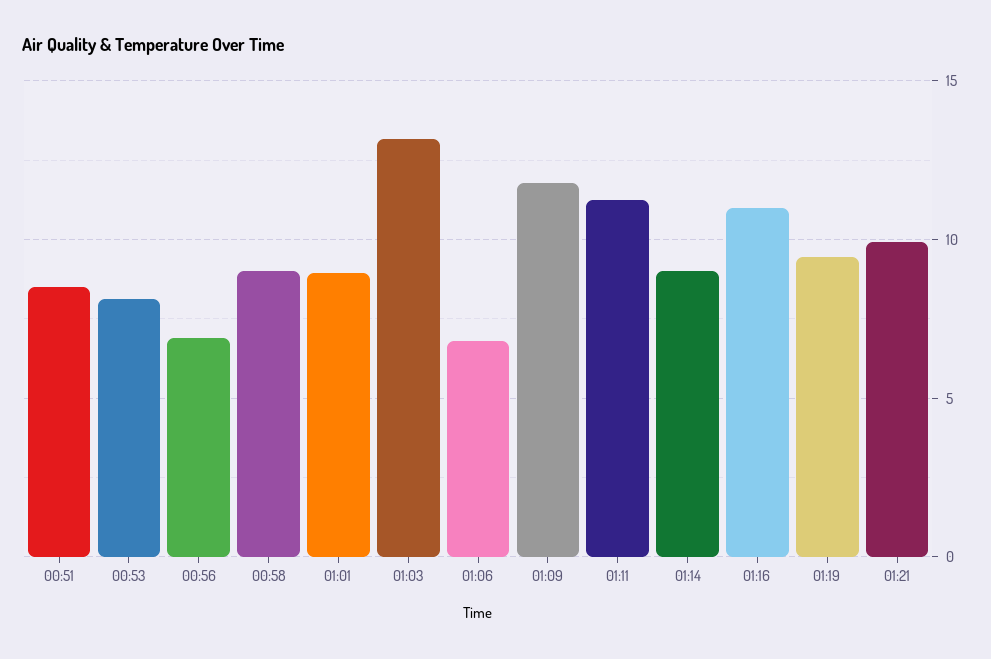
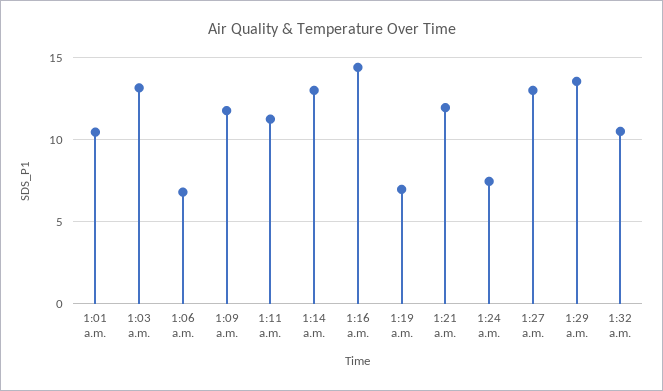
00:51: 8.5 -> none
00:53: 8 -> none
00:56: 7 -> none
00:58: 9 -> none
01:01: 9 -> 10.5
01:14: 9 -> 13
01:16: 11 -> 14.5
01:19: 9.5 -> 7
01:21: 10 -> 12
1:24 a.m.: none -> 7.5
1:27 a.m.: none -> 13
1:29 a.m.: none -> 13.5
1:32 a.m.: none -> 10.5

